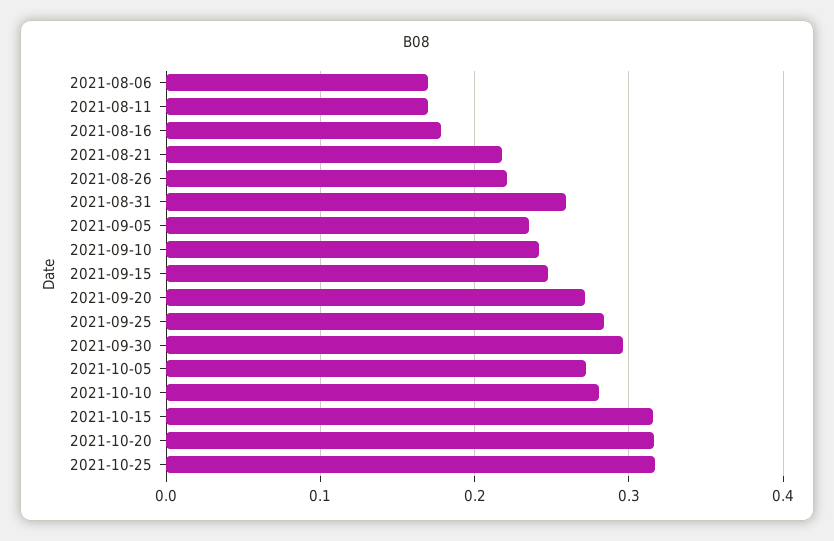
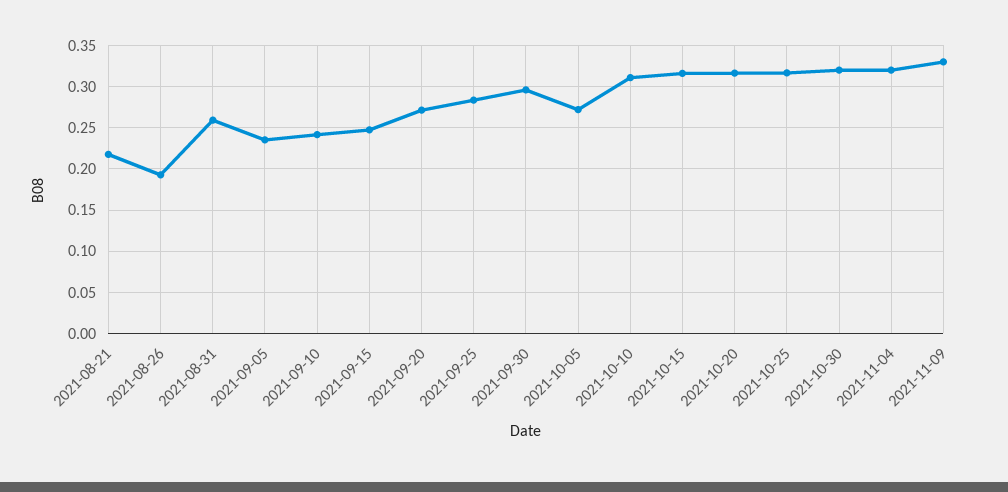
2021-08-06: 0.17 -> none
2021-08-11: 0.17 -> none
2021-08-16: 0.18 -> none
2021-08-26: 0.22 -> 0.19
2021-10-10: 0.28 -> 0.31
2021-10-30: none -> 0.32
2021-11-04: none -> 0.32
2021-11-09: none -> 0.33

